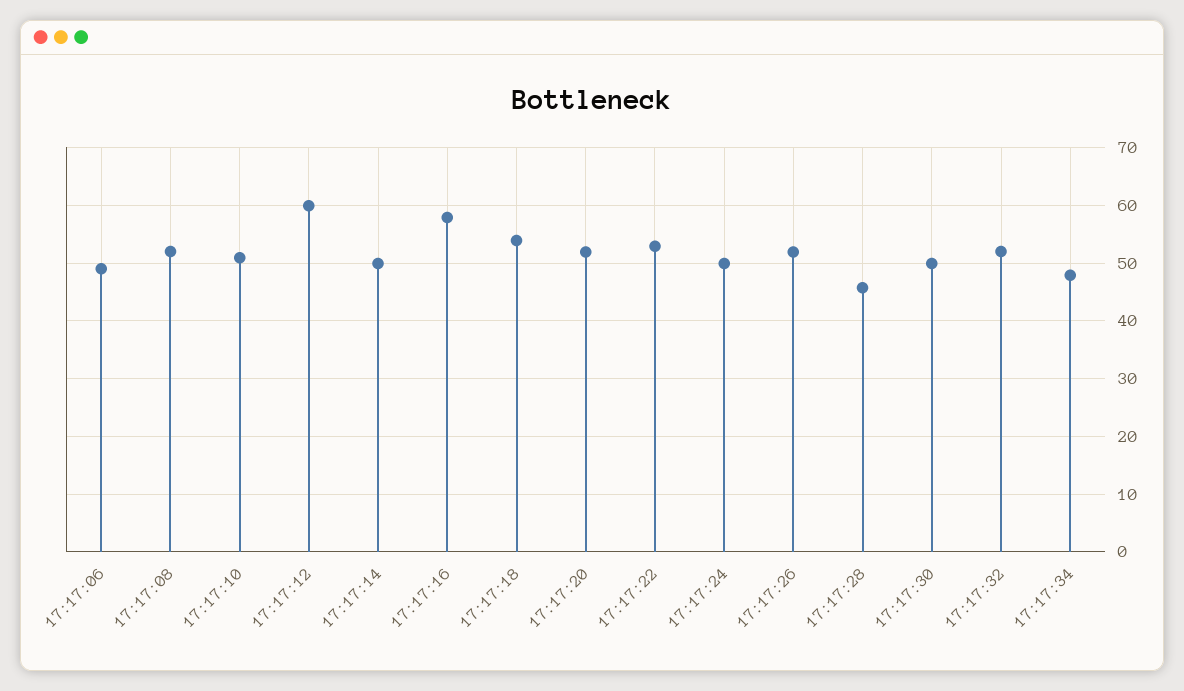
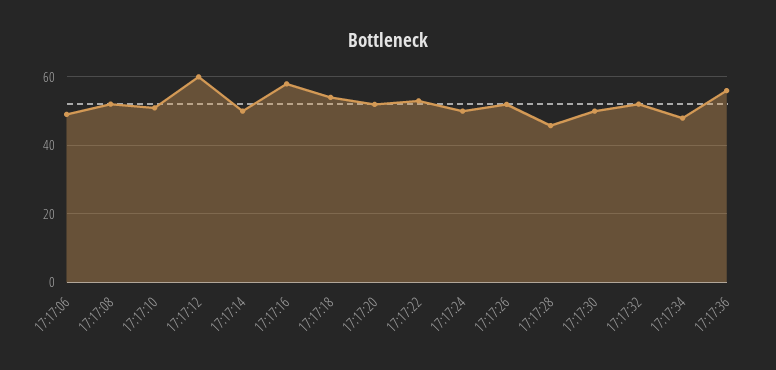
17:17:36: none -> 56

